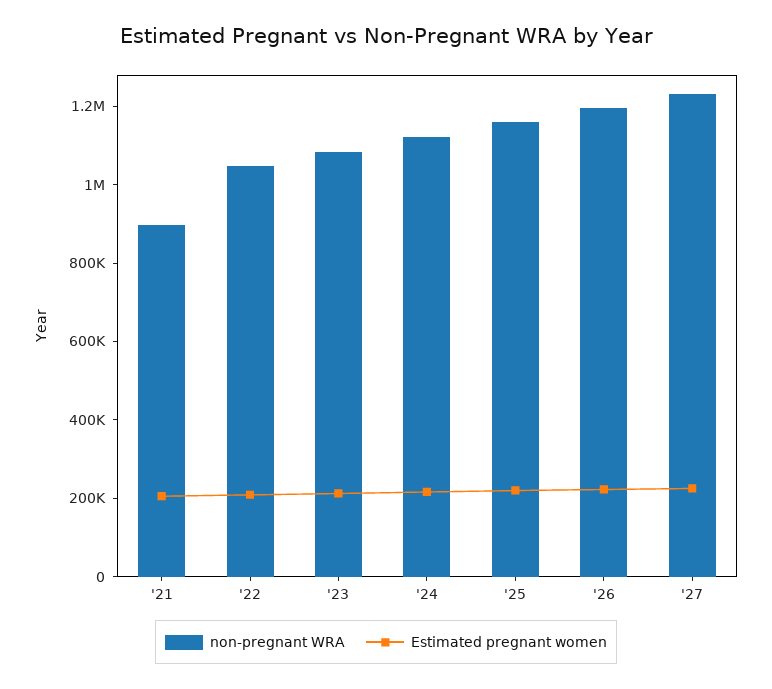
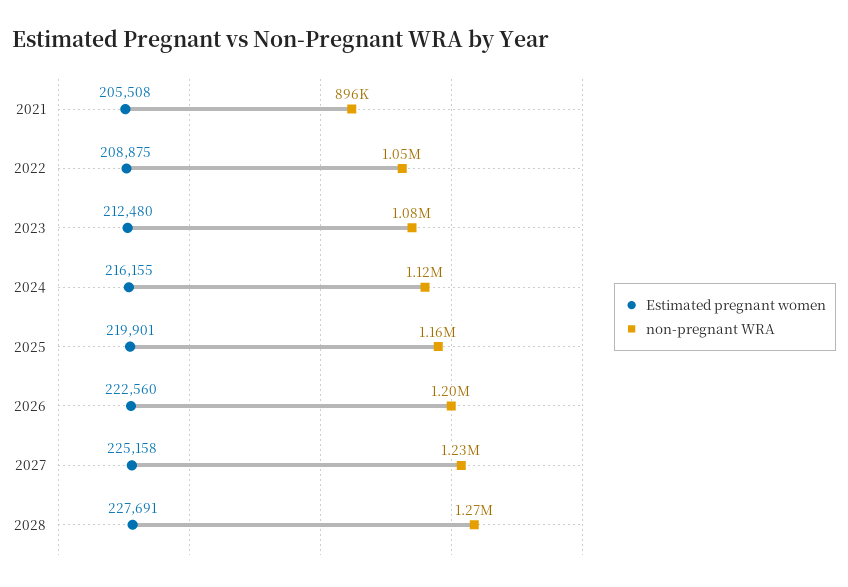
Estimated pregnant women, 2028: none -> 227691
non-pregnant WRA, 2028: none -> 1270000

